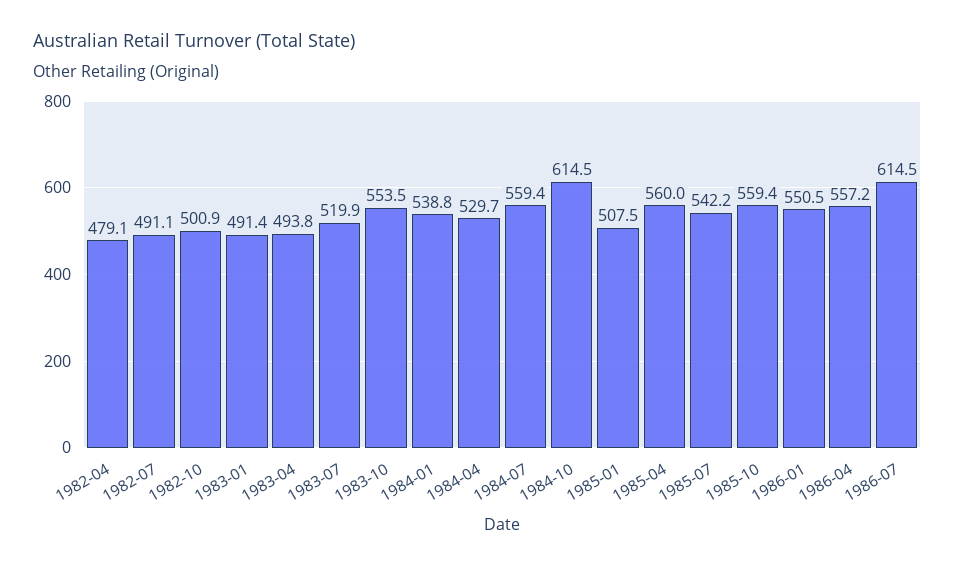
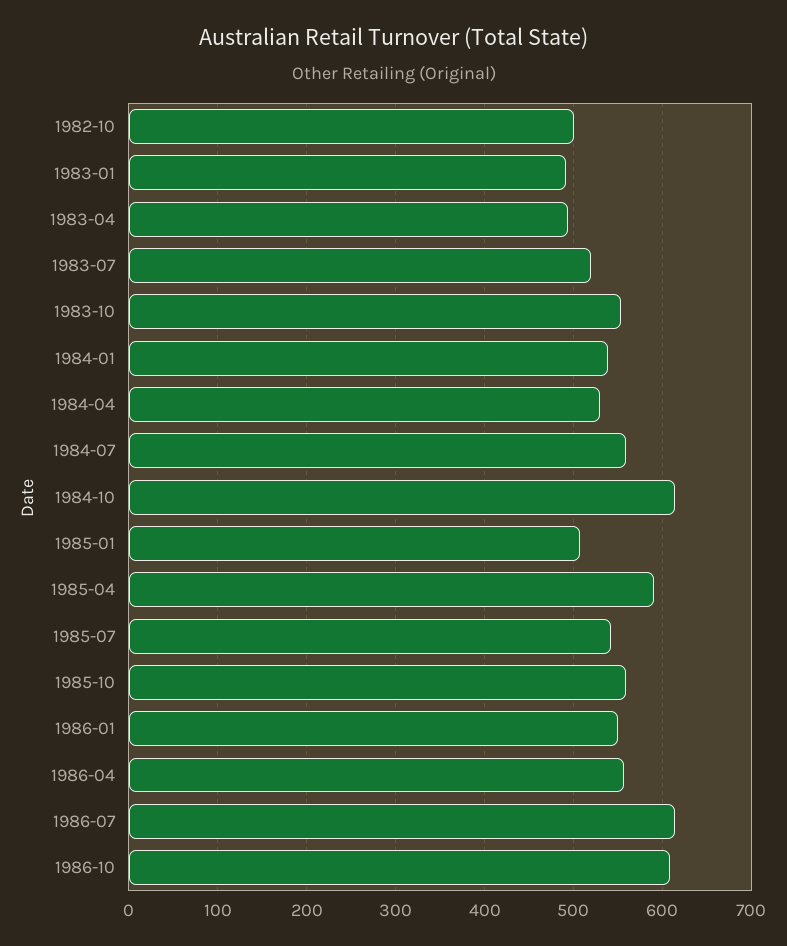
1982-04: 479.1 -> none
1982-07: 491.1 -> none
1985-04: 560 -> 590
1986-10: none -> 610

